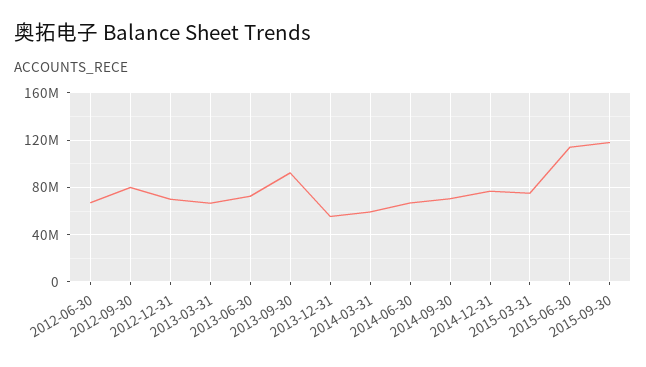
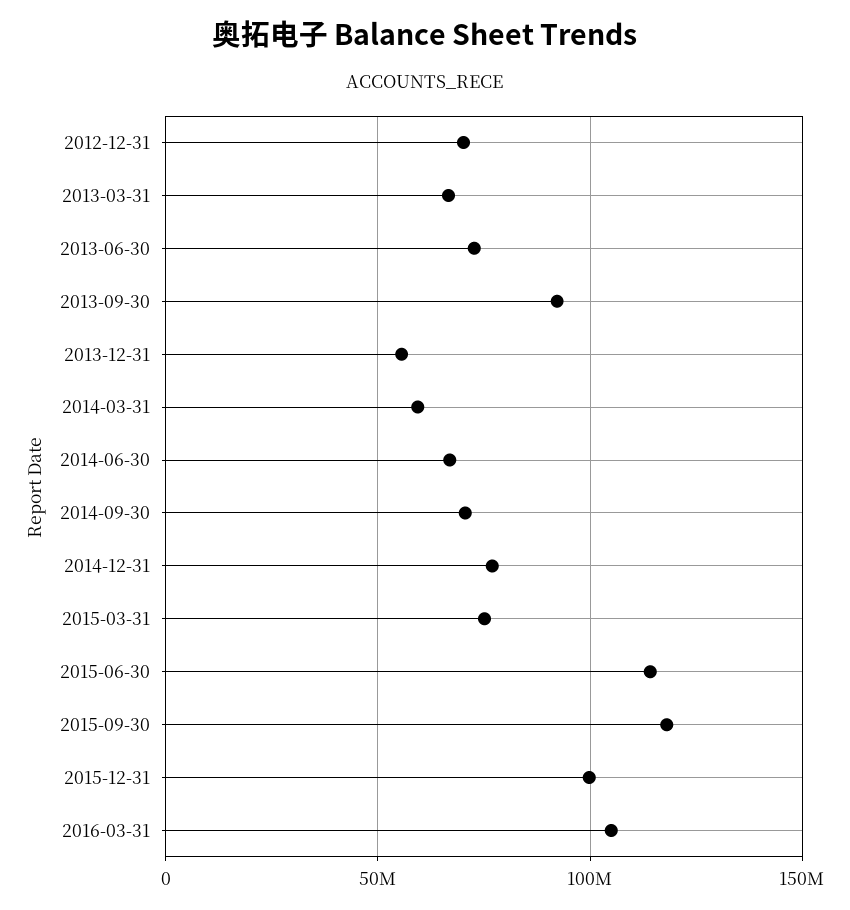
2012-06-30: 70000000 -> none
2012-09-30: 80000000 -> none
2015-12-31: none -> 100000000
2016-03-31: none -> 105000000

